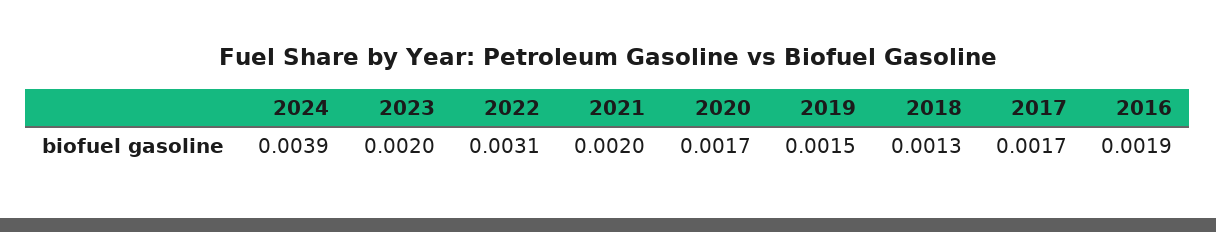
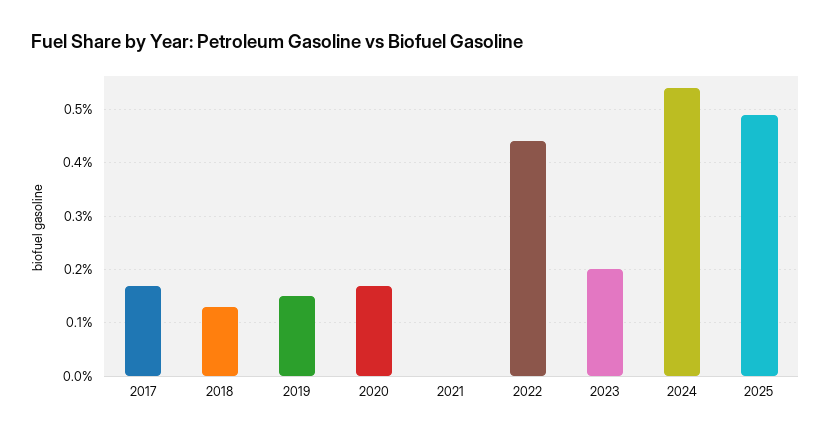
2024: 0.0039 -> 0.0055
2022: 0.0031 -> 0.0045
2021: 0.002 -> 0
2016: 0.0019 -> none
2025: none -> 0.005

